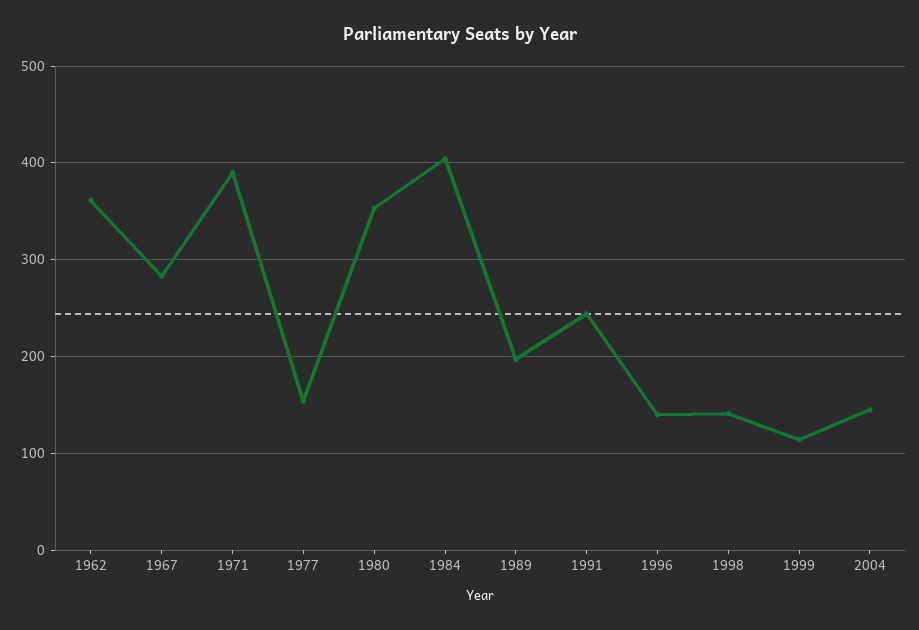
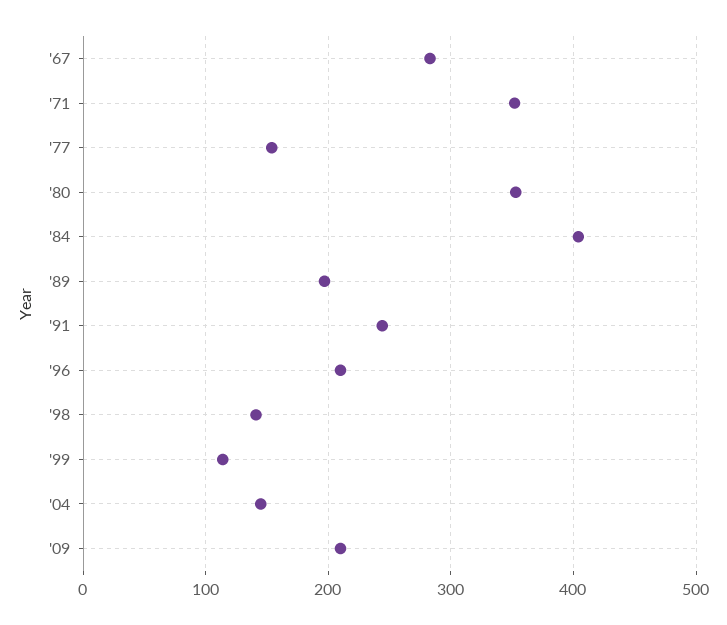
1962: 360 -> none
1971: 390 -> 350
1996: 140 -> 210
'09: none -> 210

